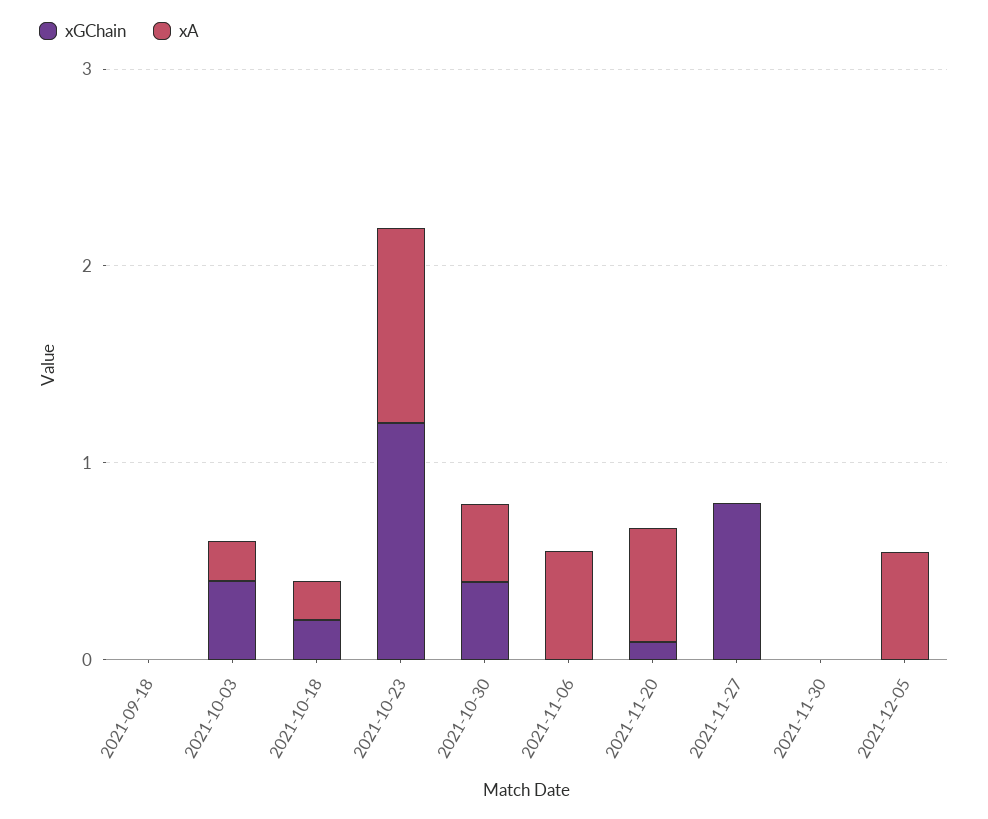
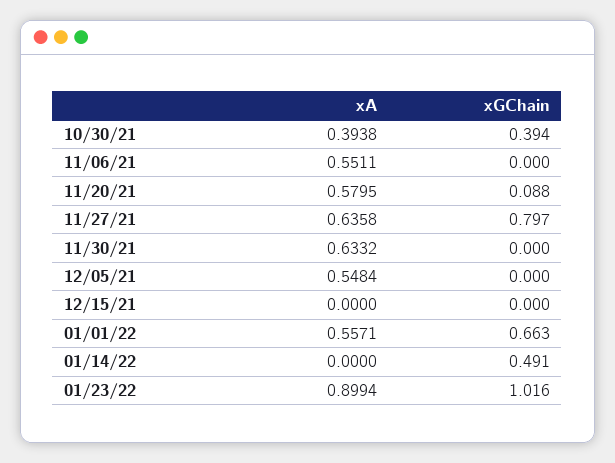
xGChain, 2021-09-18: 0 -> none
xA, 2021-09-18: 0 -> none
xGChain, 2021-10-03: 0.4 -> none
xA, 2021-10-03: 0.2 -> none
xGChain, 2021-10-18: 0.2 -> none
xA, 2021-10-18: 0.2 -> none
xGChain, 2021-10-23: 1.2 -> none
xA, 2021-10-23: 1 -> none
xA, 2021-11-27: 0 -> 0.6358
xA, 2021-11-30: 0 -> 0.6332
xA, 12/15/21: none -> 0
xGChain, 12/15/21: none -> 0
xA, 01/01/22: none -> 0.5571
xGChain, 01/01/22: none -> 0.663
xA, 01/14/22: none -> 0
xGChain, 01/14/22: none -> 0.491
xA, 01/23/22: none -> 0.8994
xGChain, 01/23/22: none -> 1.016

